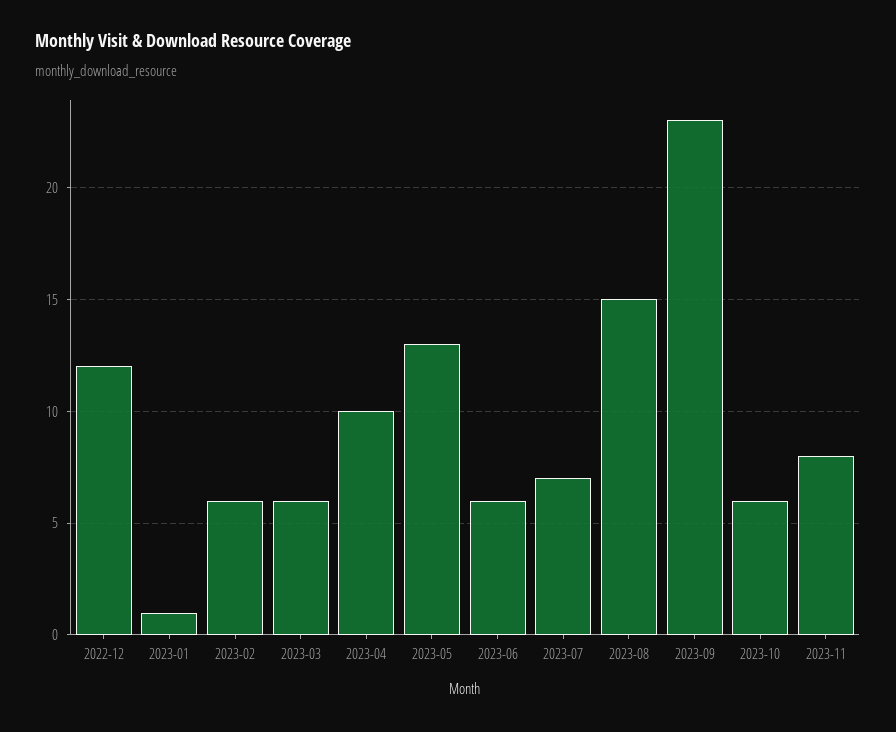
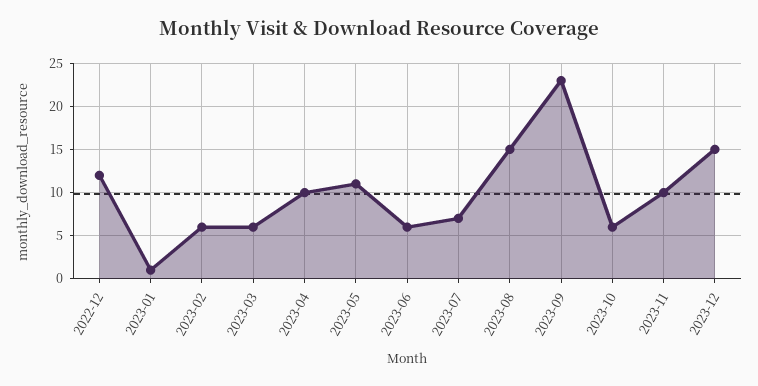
2023-05: 13 -> 11
2023-11: 8 -> 10
2023-12: none -> 15

